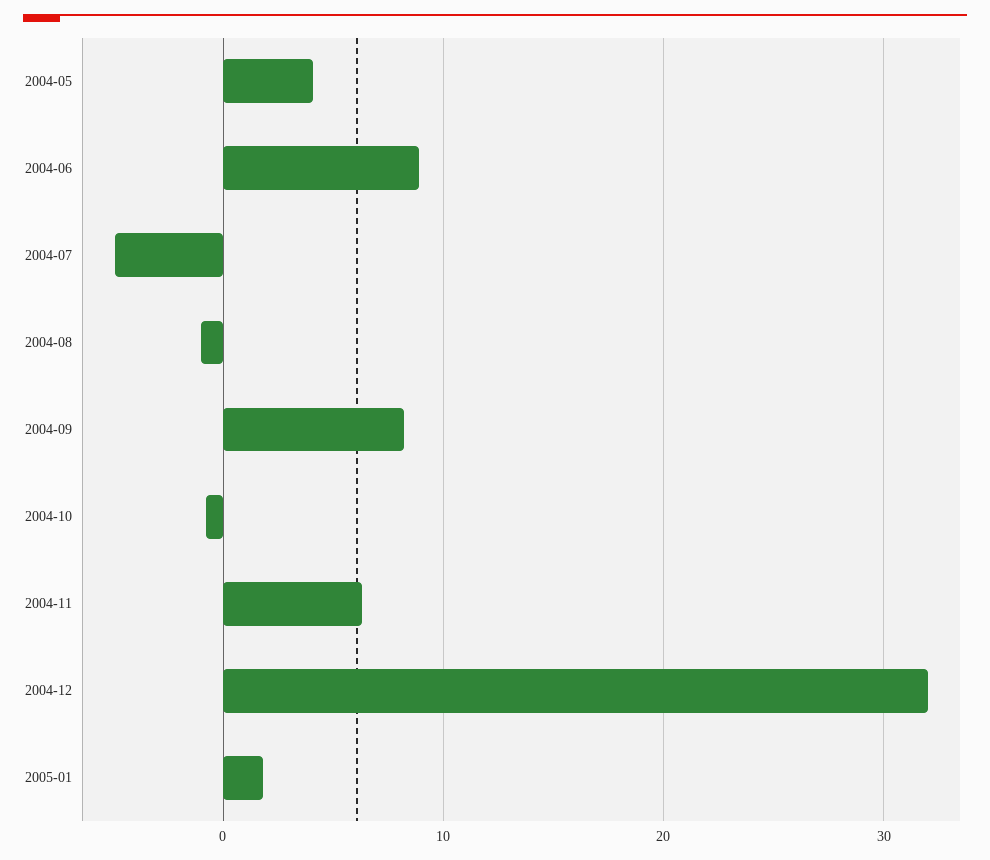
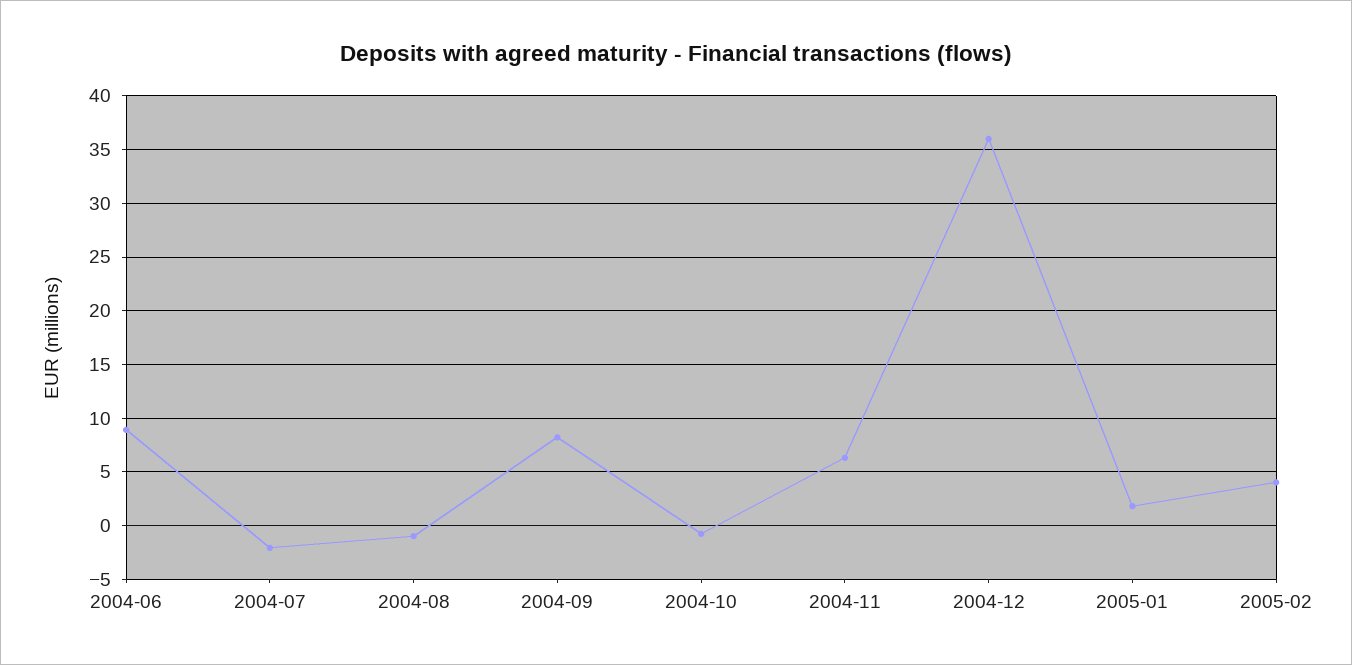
2004-05: 4 -> none
2004-07: -5 -> -2
2004-12: 32 -> 36
2005-02: none -> 4

